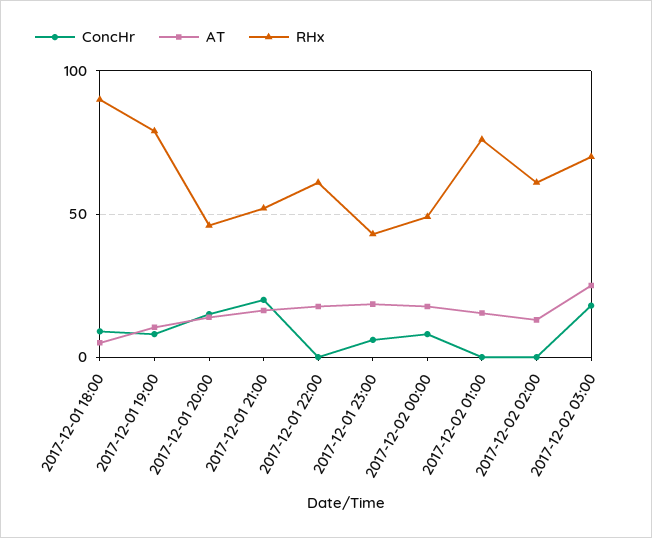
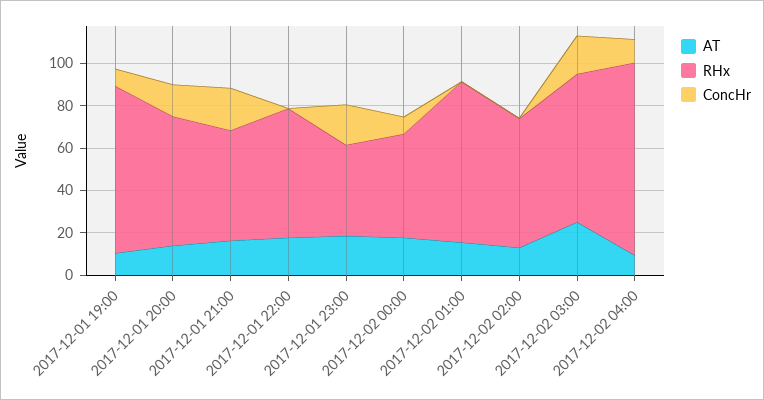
ConcHr, 2017-12-01 18:00: 10 -> none
AT, 2017-12-01 18:00: 5 -> none
RHx, 2017-12-01 18:00: 90 -> none
RHx, 2017-12-01 20:00: 45 -> 60
ConcHr, 2017-12-01 23:00: 5 -> 20
AT, 2017-12-02 04:00: none -> 10
RHx, 2017-12-02 04:00: none -> 90
ConcHr, 2017-12-02 04:00: none -> 10

